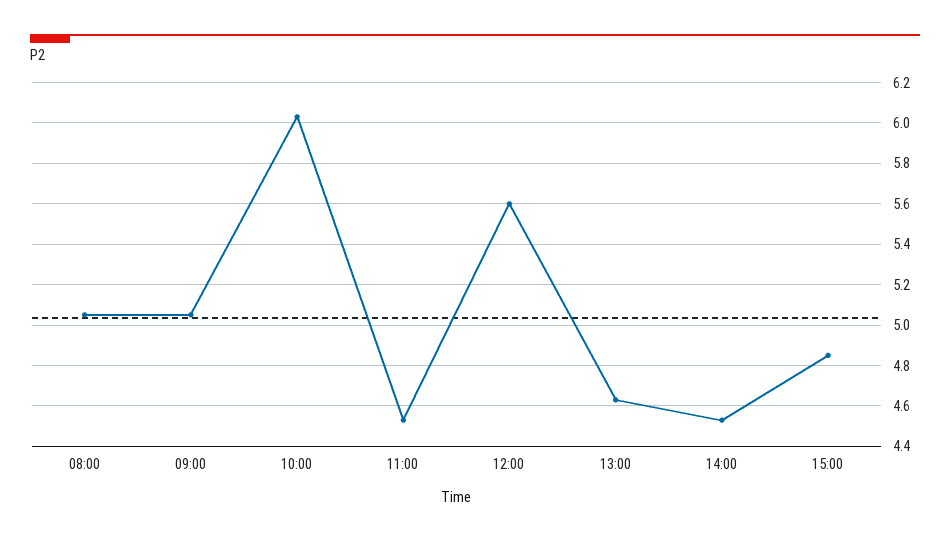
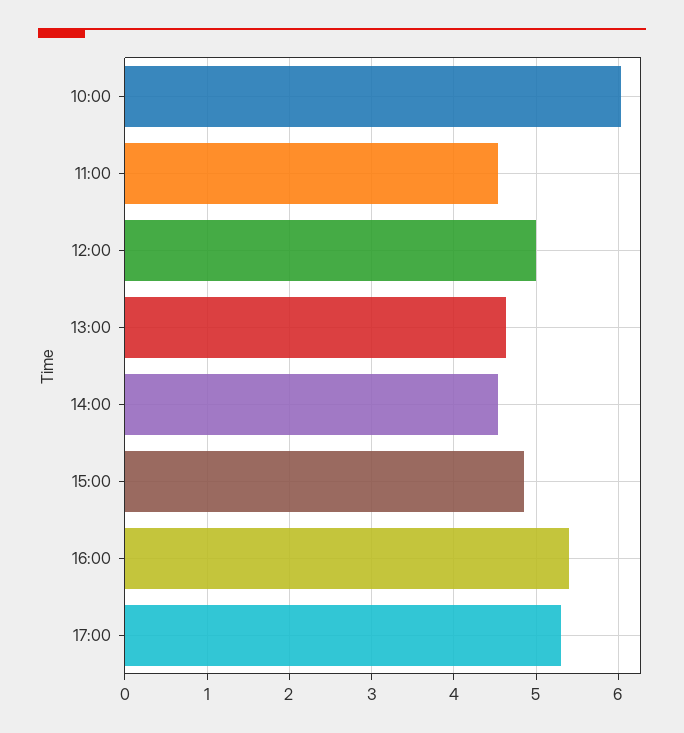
08:00: 5.05 -> none
09:00: 5.05 -> none
12:00: 5.6 -> 5
16:00: none -> 5.4
17:00: none -> 5.3

